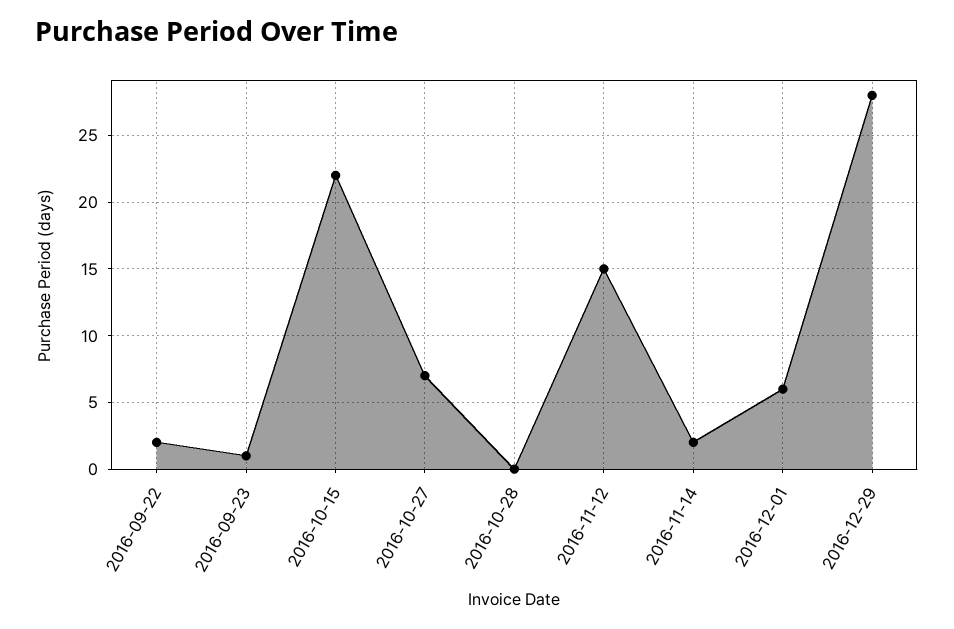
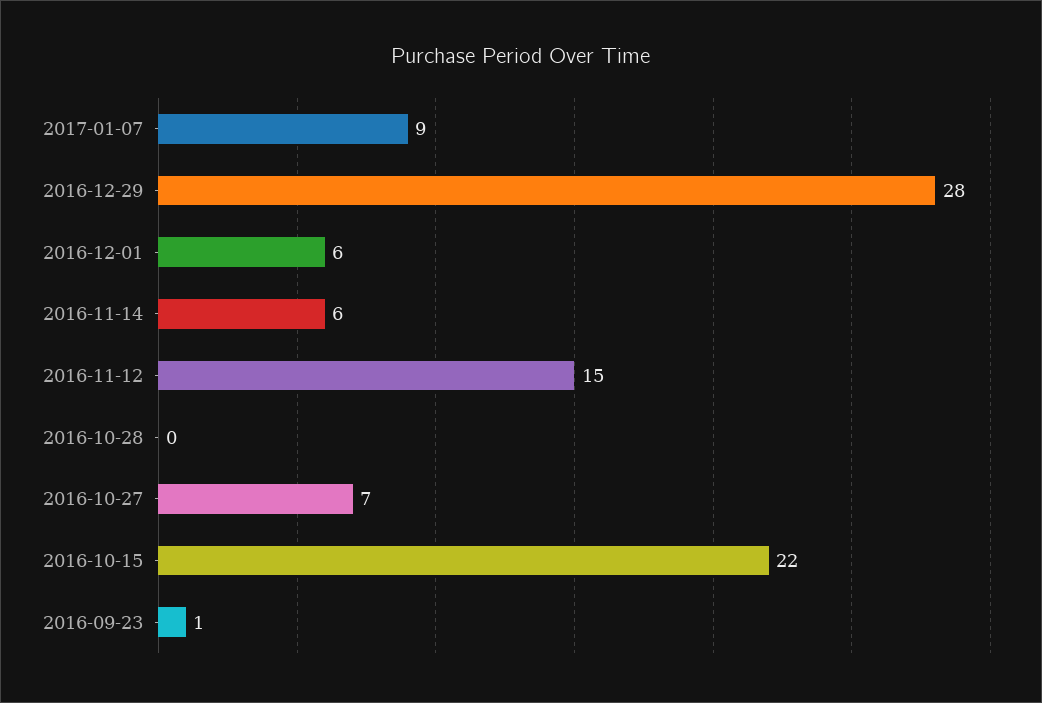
2016-09-22: 2 -> none
2016-11-14: 2 -> 6
2017-01-07: none -> 9

